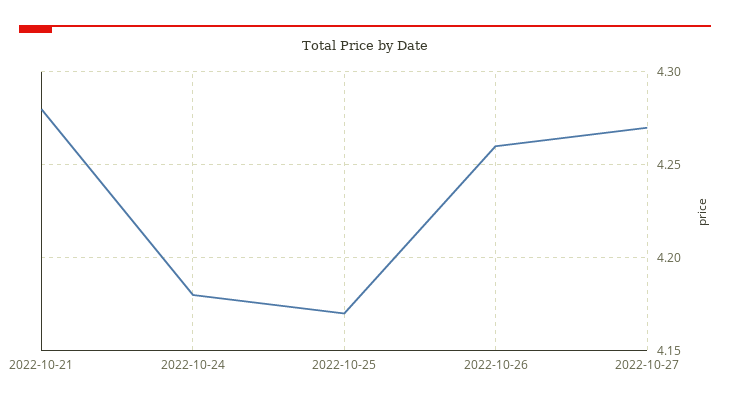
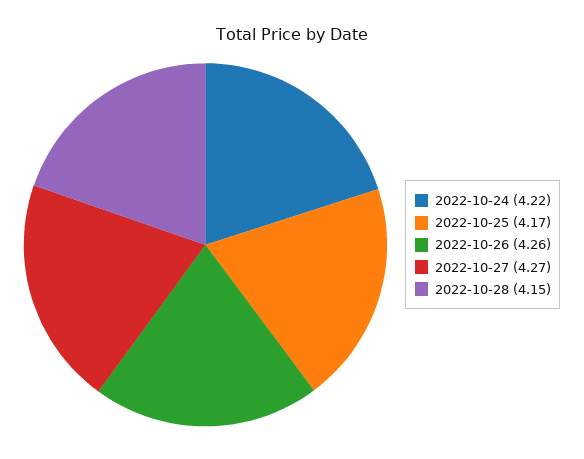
2022-10-21: 4.28 -> none
2022-10-24: 4.18 -> 4.22
2022-10-28: none -> 4.15

